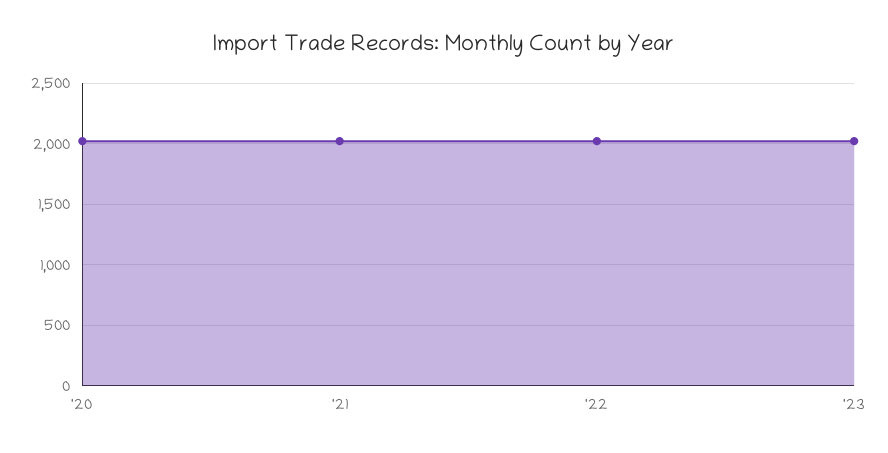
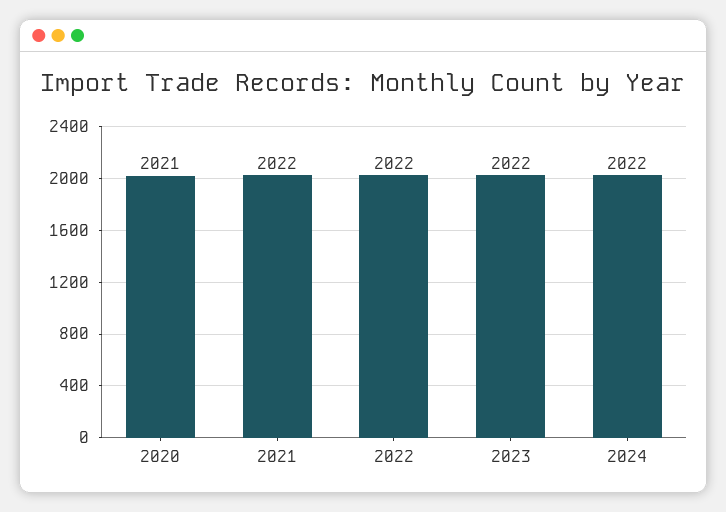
2024: none -> 2022

